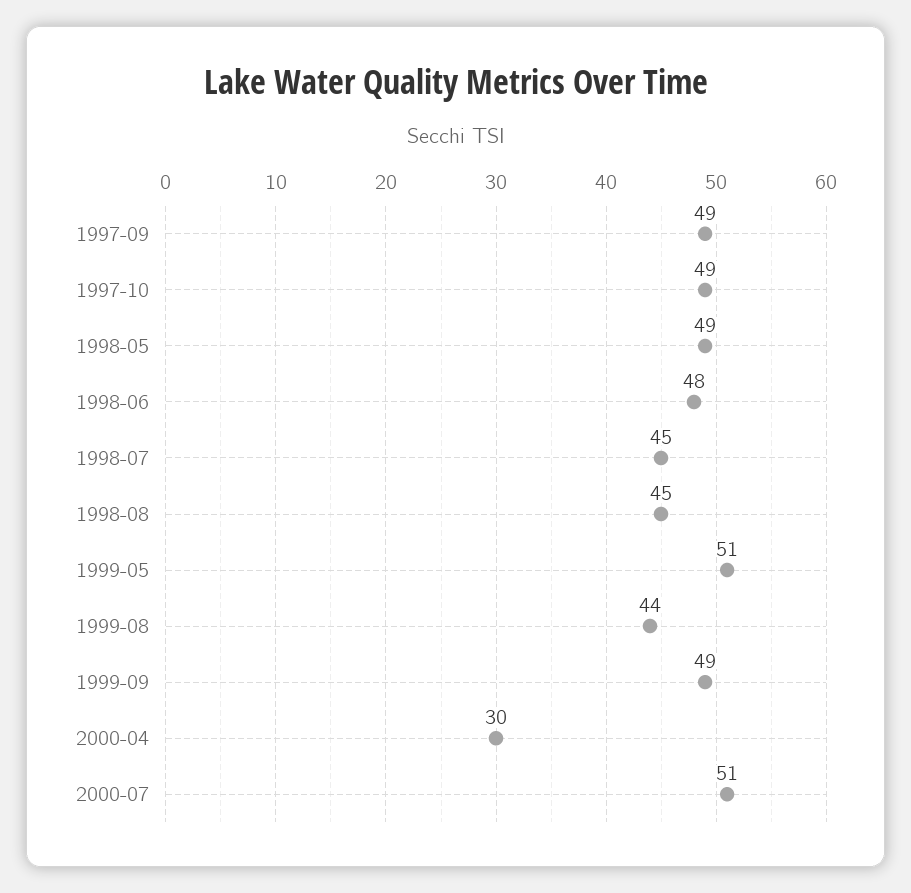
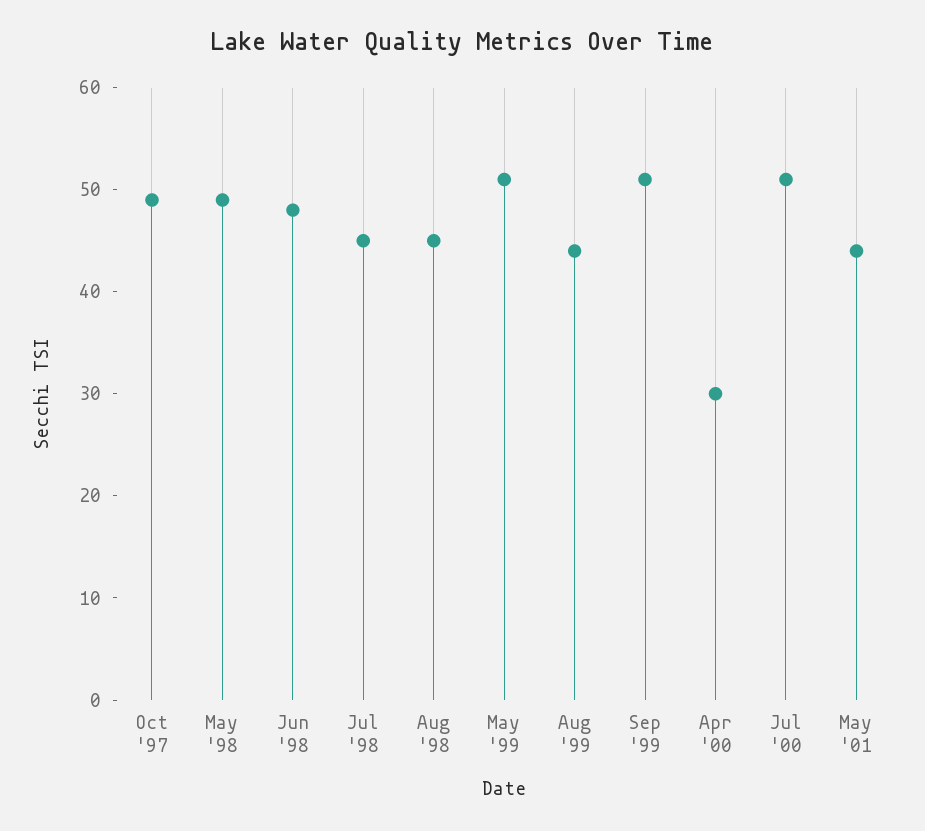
1997-09: 49 -> none
1999-09: 49 -> 51
May '01: none -> 44

